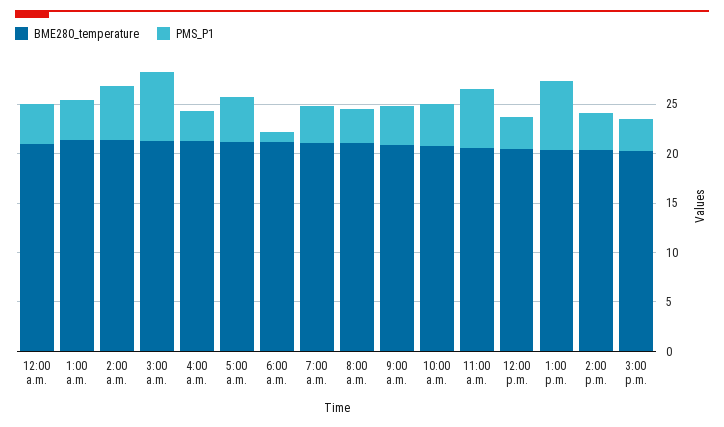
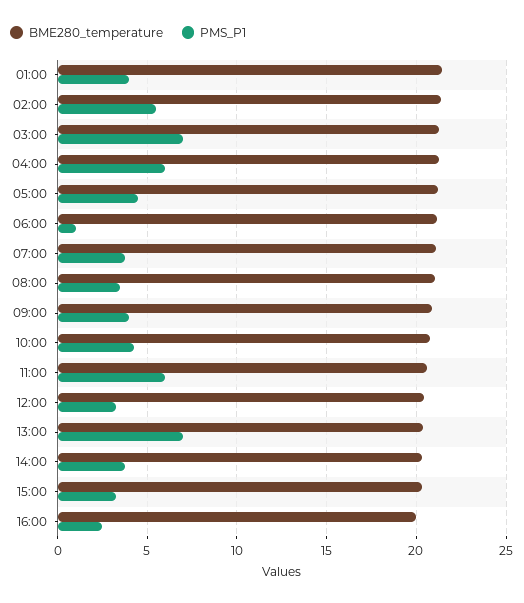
BME280_temperature, 12:00 a.m.: 21 -> none
PMS_P1, 12:00 a.m.: 4 -> none
PMS_P1, 4:00 a.m.: 3 -> 6
BME280_temperature, 16:00: none -> 20
PMS_P1, 16:00: none -> 2.5

